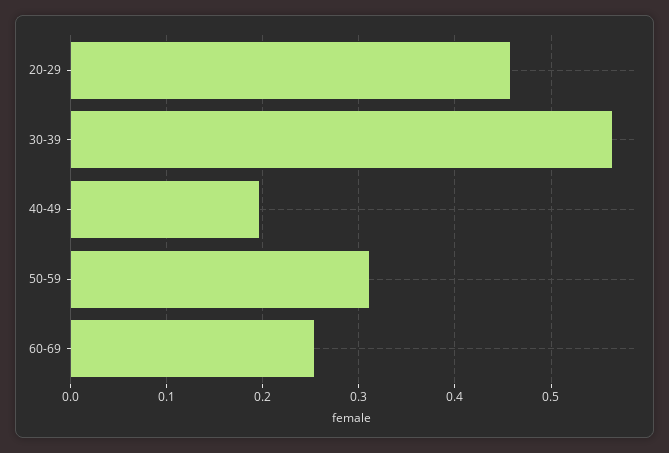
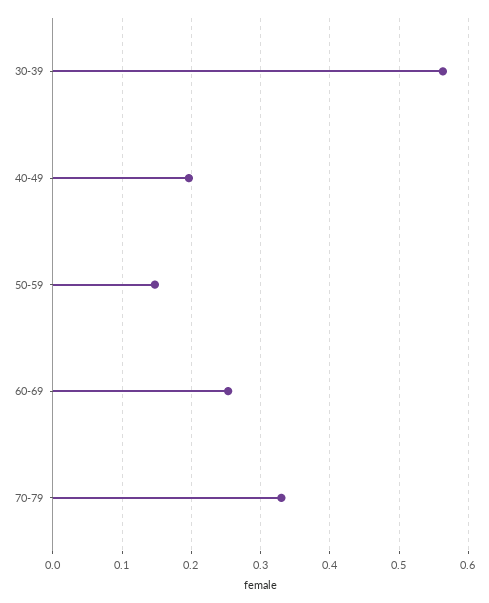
20-29: 0.46 -> none
50-59: 0.31 -> 0.15
70-79: none -> 0.33

